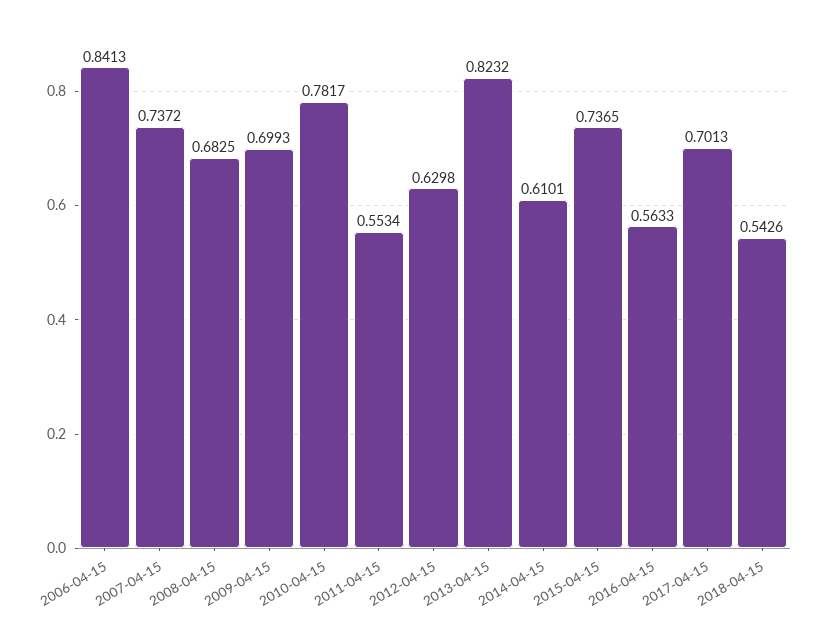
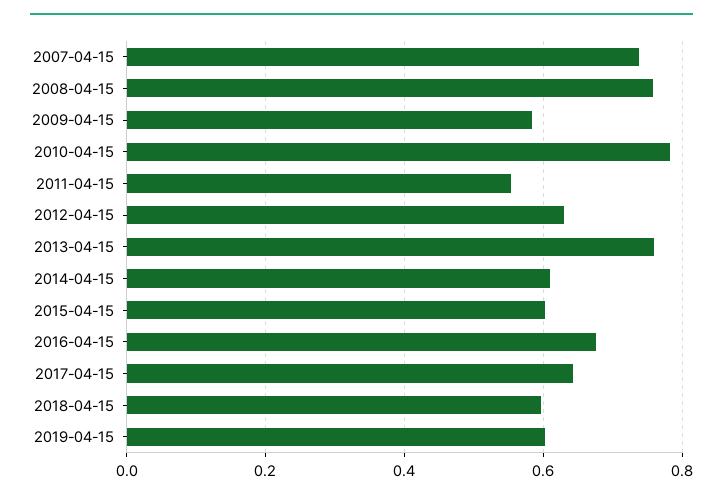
2006-04-15: 0.8413 -> none
2008-04-15: 0.6825 -> 0.76
2009-04-15: 0.6993 -> 0.58
2013-04-15: 0.8232 -> 0.76
2015-04-15: 0.7365 -> 0.6
2016-04-15: 0.5633 -> 0.68
2017-04-15: 0.7013 -> 0.64
2018-04-15: 0.5426 -> 0.6
2019-04-15: none -> 0.6

